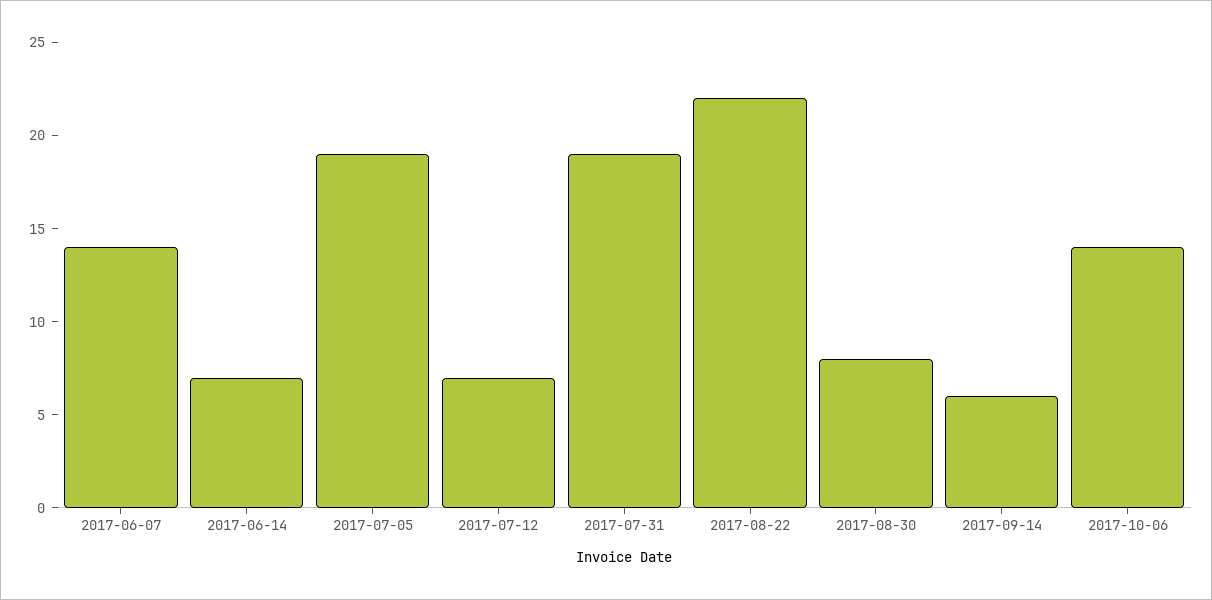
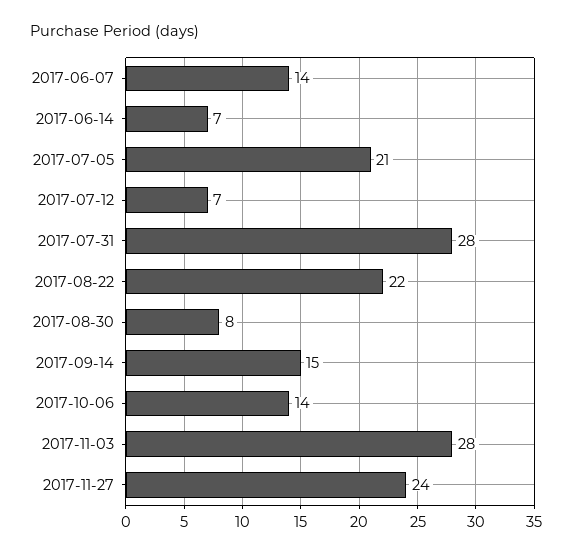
2017-07-05: 19 -> 21
2017-07-31: 19 -> 28
2017-09-14: 6 -> 15
2017-11-03: none -> 28
2017-11-27: none -> 24

